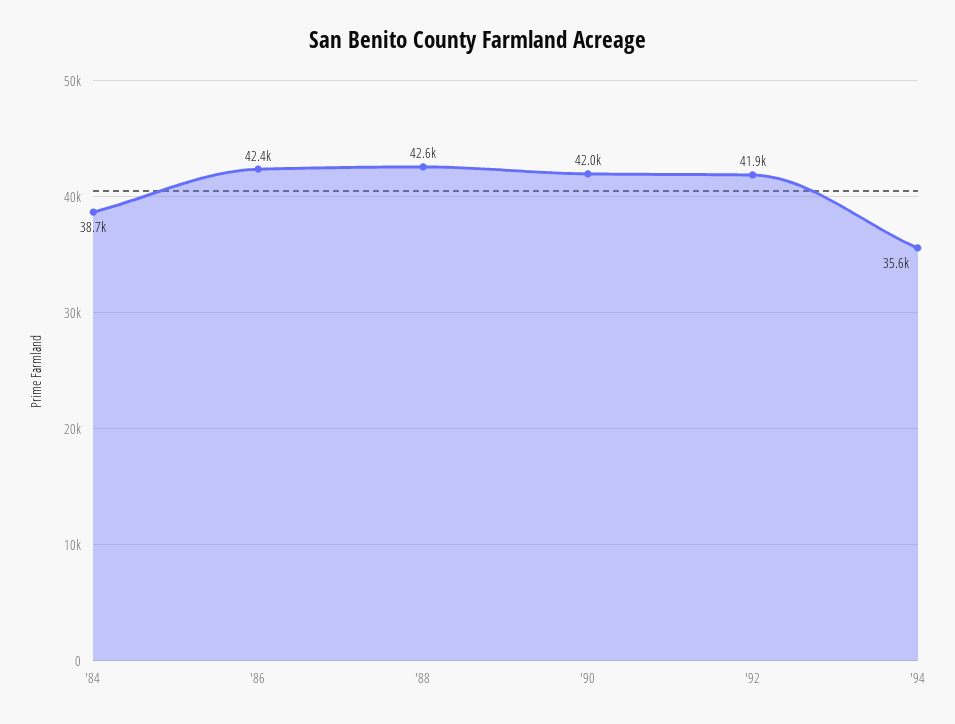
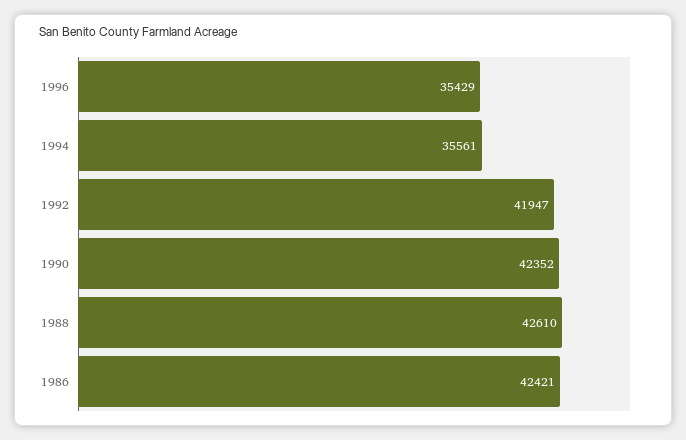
'84: 38700 -> none
'90: 42000 -> 42352
1996: none -> 35429

